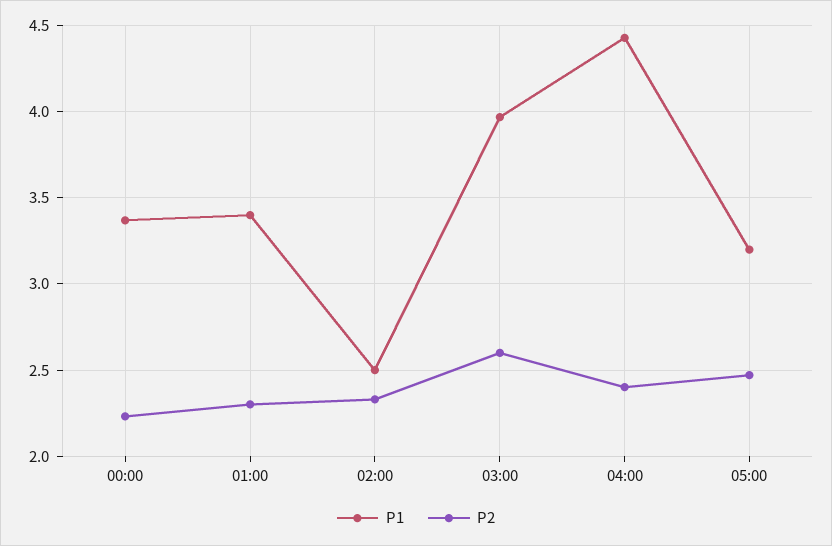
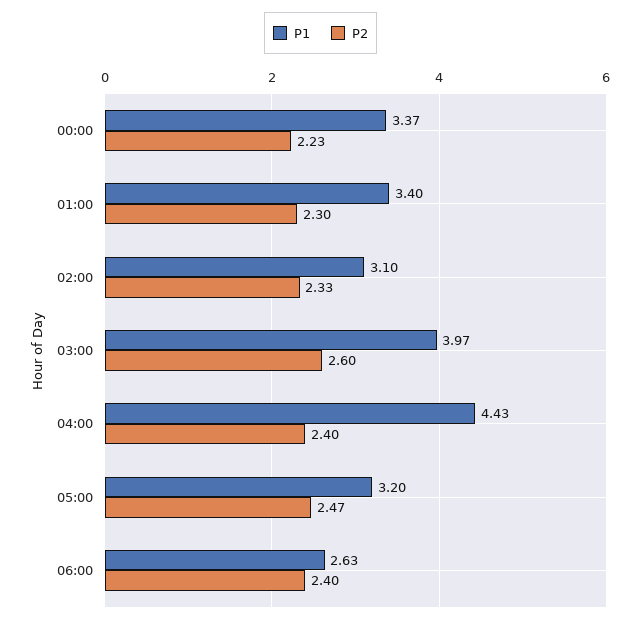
P1, 02:00: 2.5 -> 3.1
P1, 06:00: none -> 2.63
P2, 06:00: none -> 2.4

